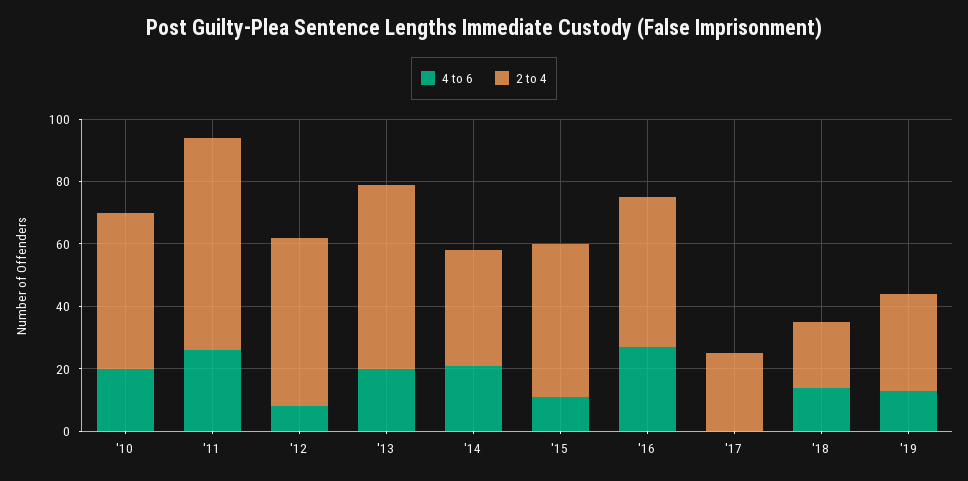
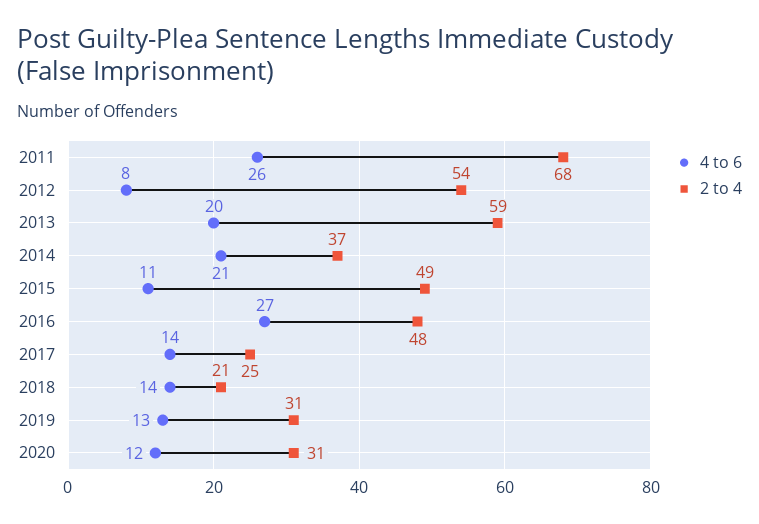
4 to 6, '10: 20 -> none
2 to 4, '10: 50 -> none
4 to 6, '17: 0 -> 14
4 to 6, 2020: none -> 12
2 to 4, 2020: none -> 31

